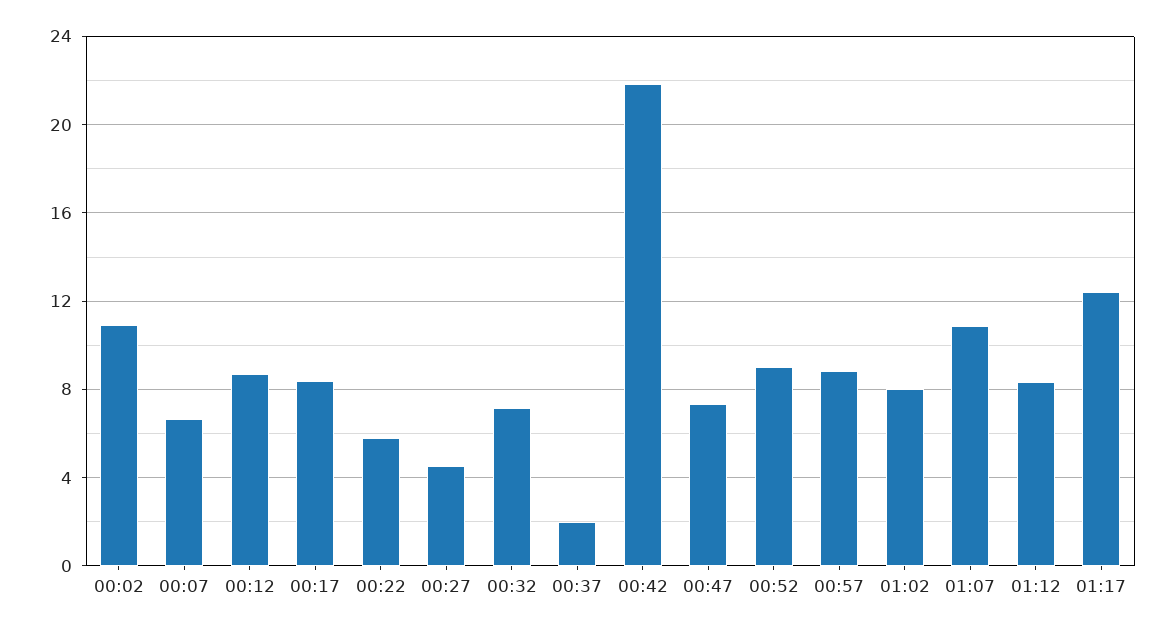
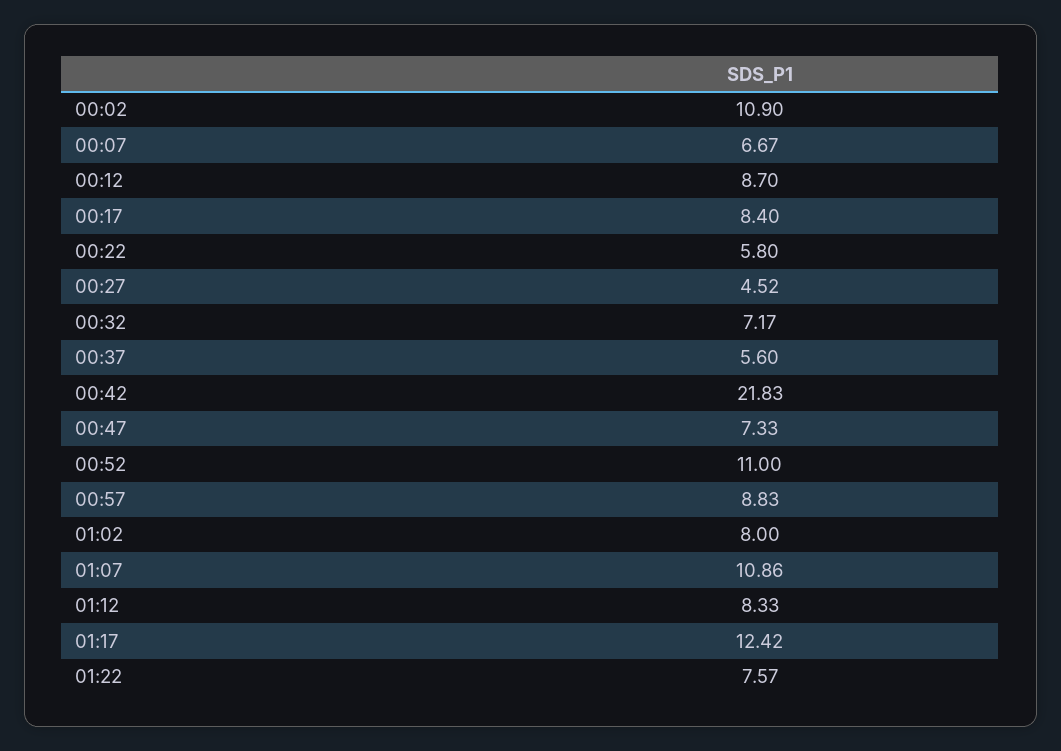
00:37: 2 -> 5.6
00:52: 9 -> 11
01:22: none -> 7.57

